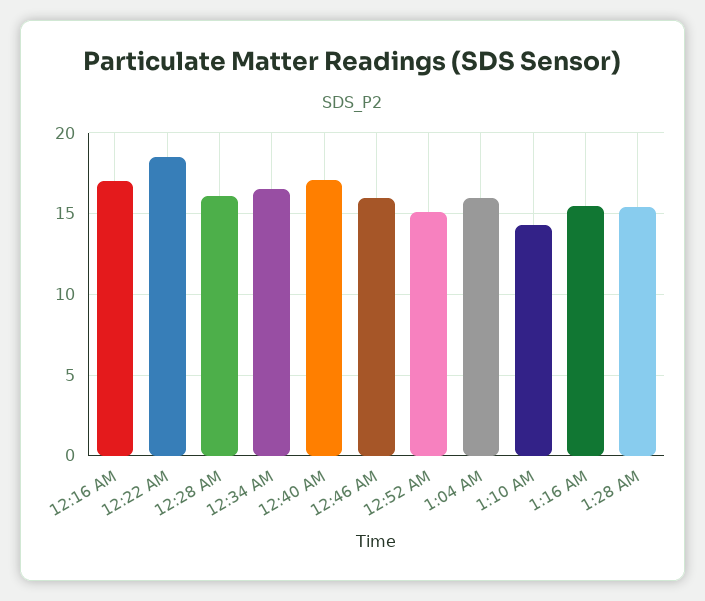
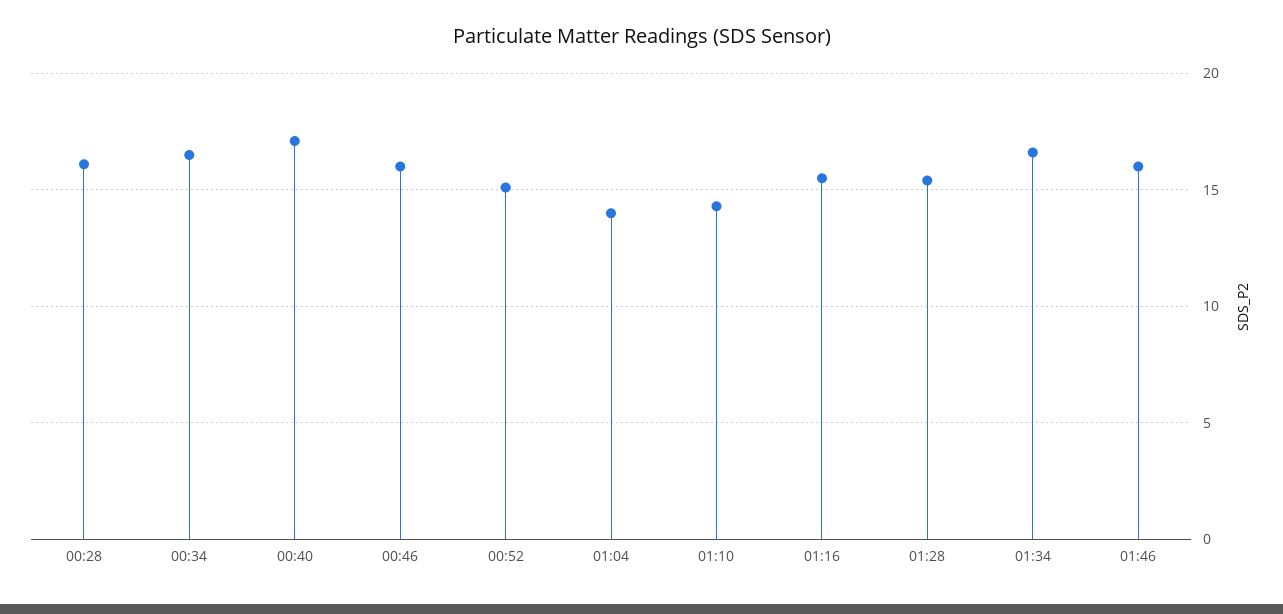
12:16 AM: 17 -> none
12:22 AM: 18.5 -> none
1:04 AM: 16 -> 14
01:34: none -> 16.5
01:46: none -> 16

